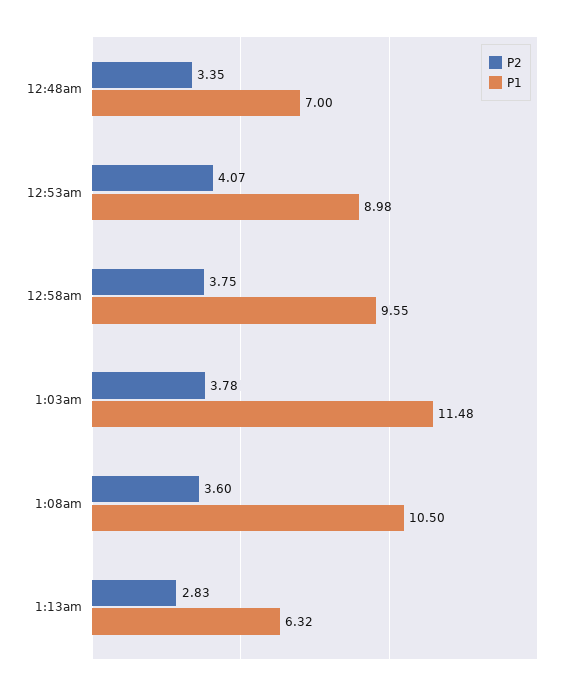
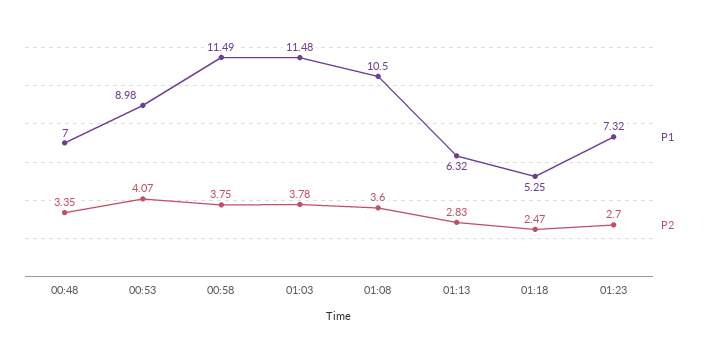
P1, 12:58am: 9.55 -> 11.49
P1, 01:18: none -> 5.25
P2, 01:18: none -> 2.47
P1, 01:23: none -> 7.32
P2, 01:23: none -> 2.7

